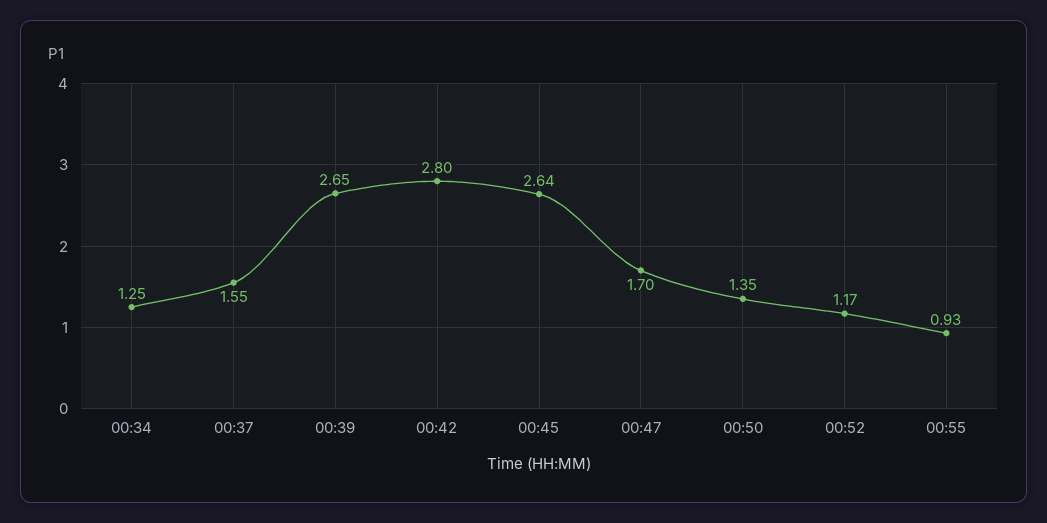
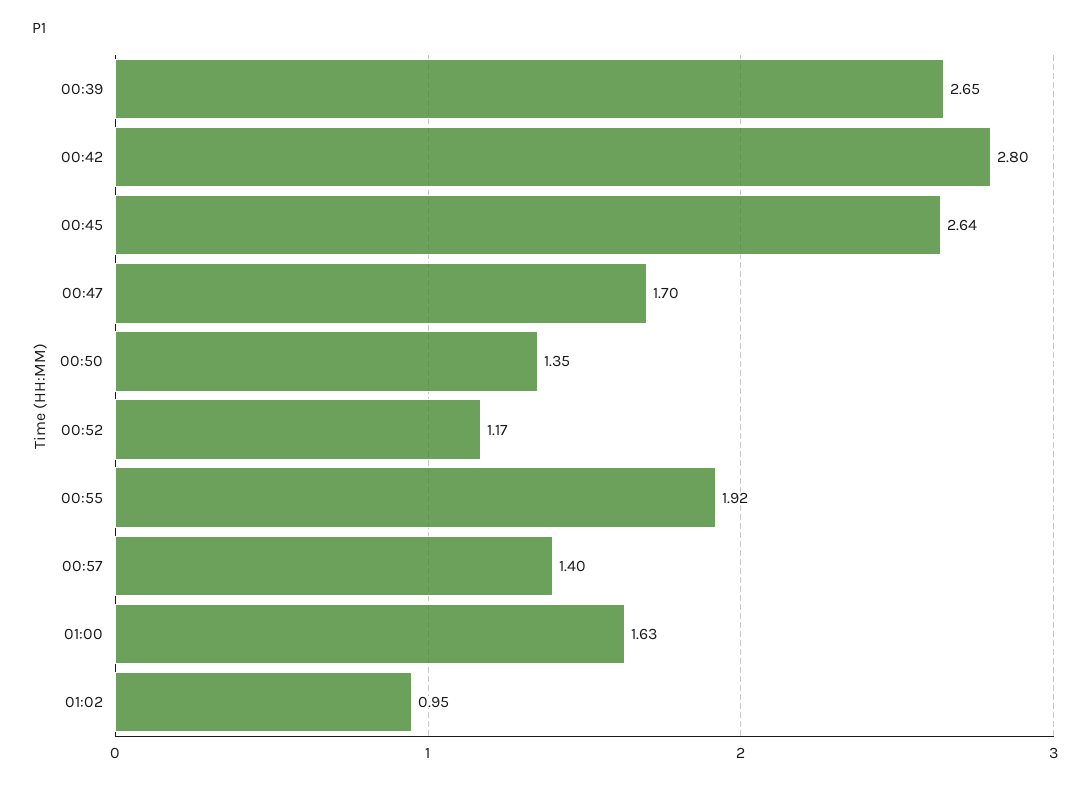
00:34: 1.25 -> none
00:37: 1.55 -> none
00:55: 0.93 -> 1.92
00:57: none -> 1.4
01:00: none -> 1.63
01:02: none -> 0.95

